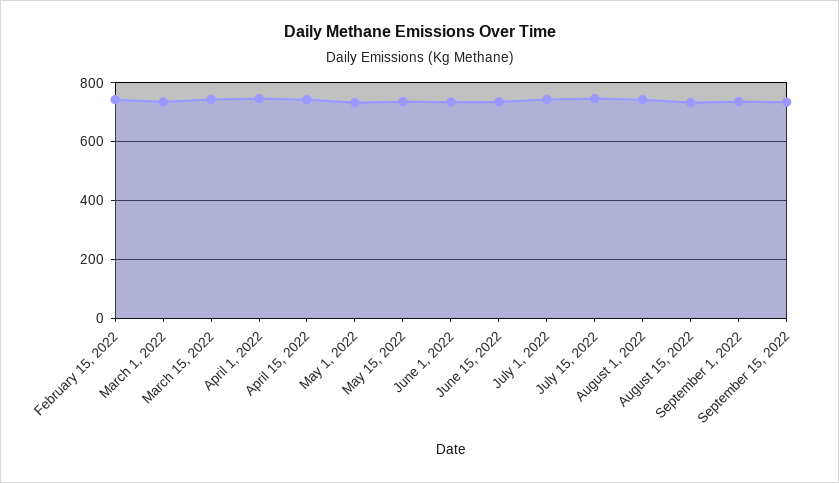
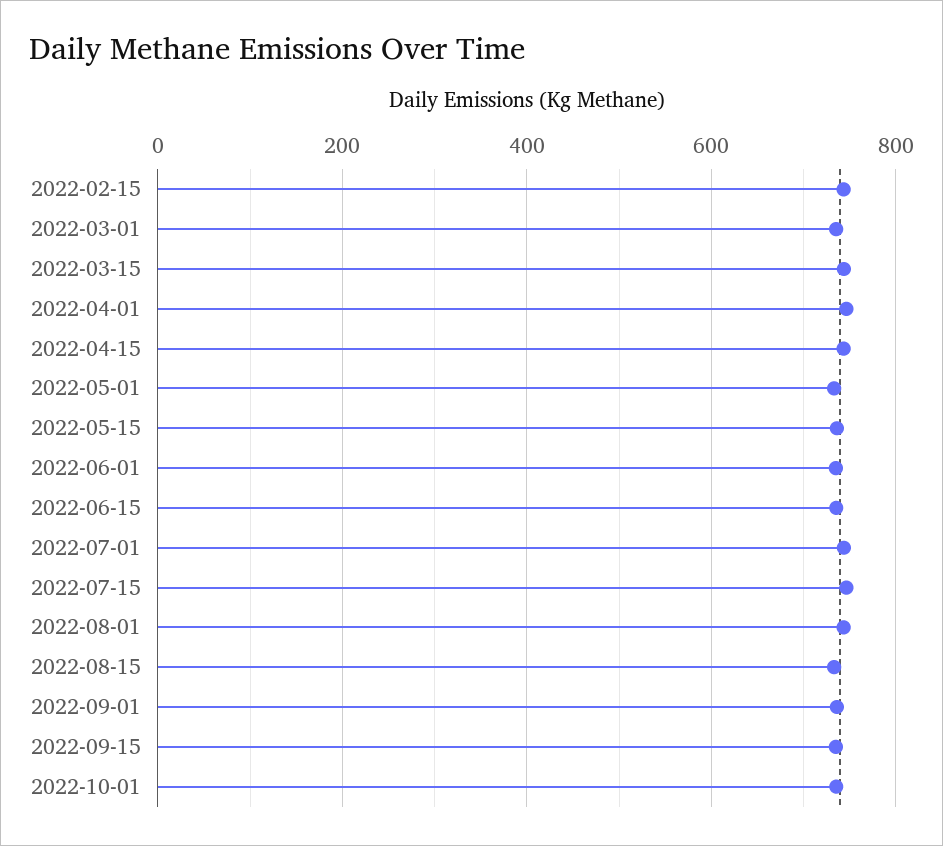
2022-10-01: none -> 740

